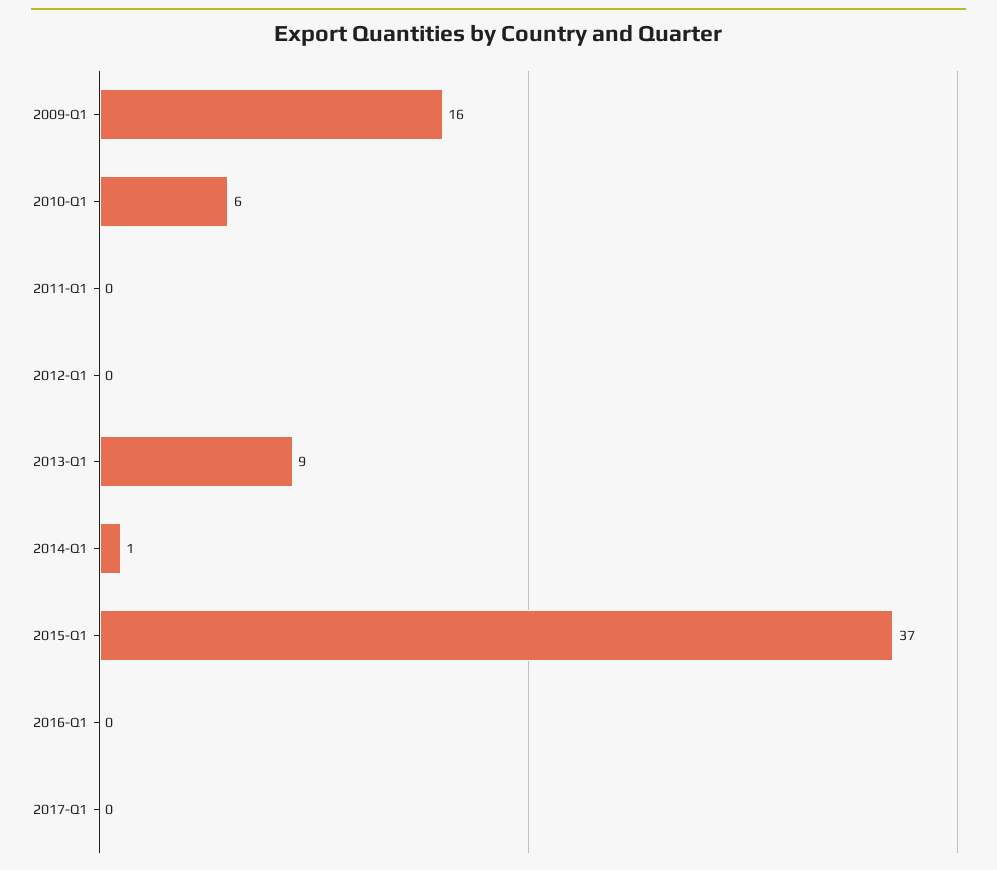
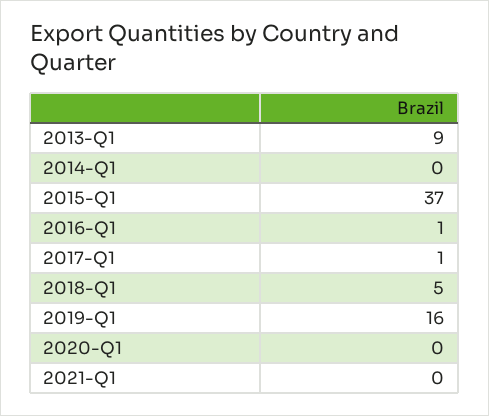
2009-Q1: 16 -> none
2010-Q1: 6 -> none
2011-Q1: 0 -> none
2012-Q1: 0 -> none
2014-Q1: 1 -> 0
2016-Q1: 0 -> 1
2017-Q1: 0 -> 1
2018-Q1: none -> 5
2019-Q1: none -> 16
2020-Q1: none -> 0
2021-Q1: none -> 0

